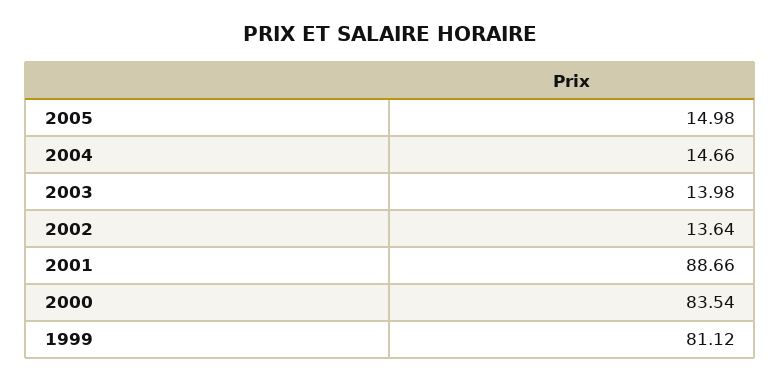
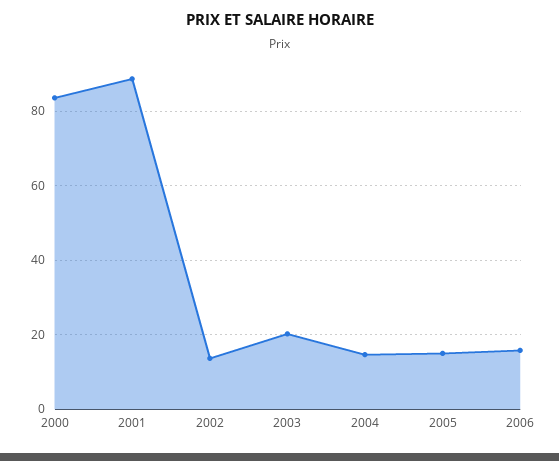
2003: 13.98 -> 20
1999: 81.12 -> none
2006: none -> 16

